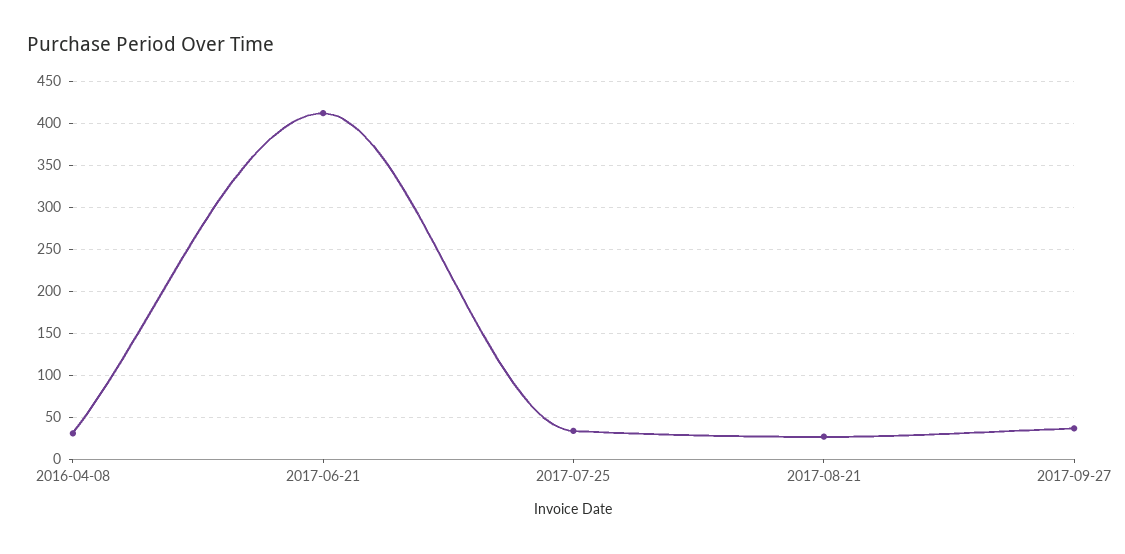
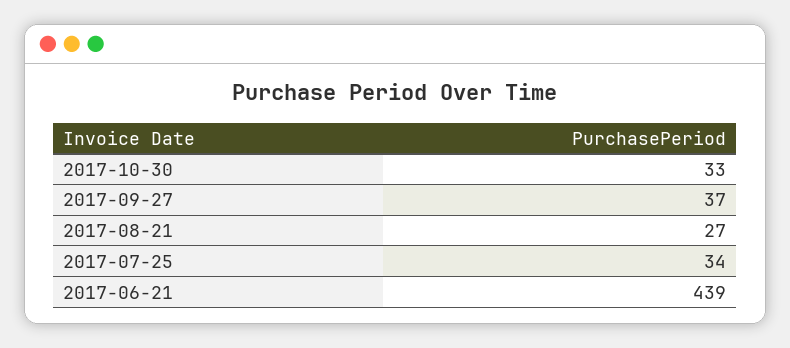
2016-04-08: 30 -> none
2017-06-21: 410 -> 439
2017-10-30: none -> 33

